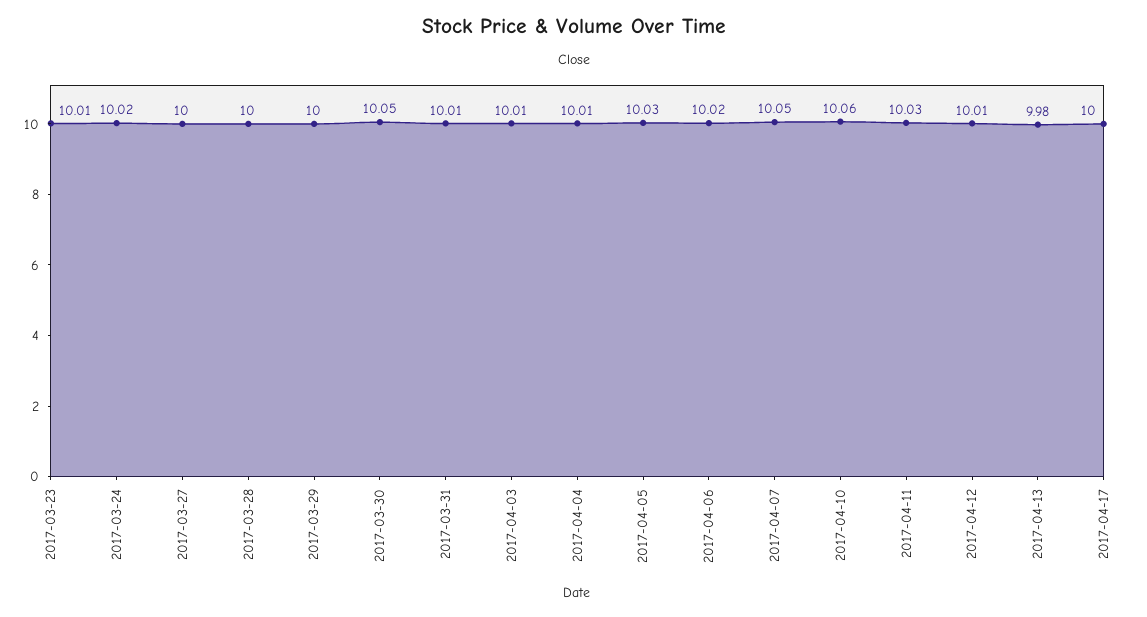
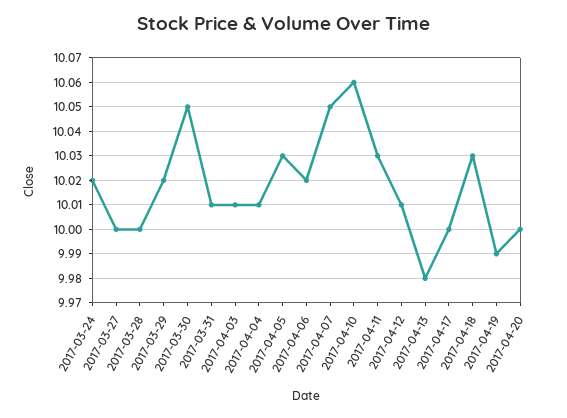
2017-03-23: 10.01 -> none
2017-03-29: 10 -> 10.02
2017-04-18: none -> 10.03
2017-04-19: none -> 9.99
2017-04-20: none -> 10

